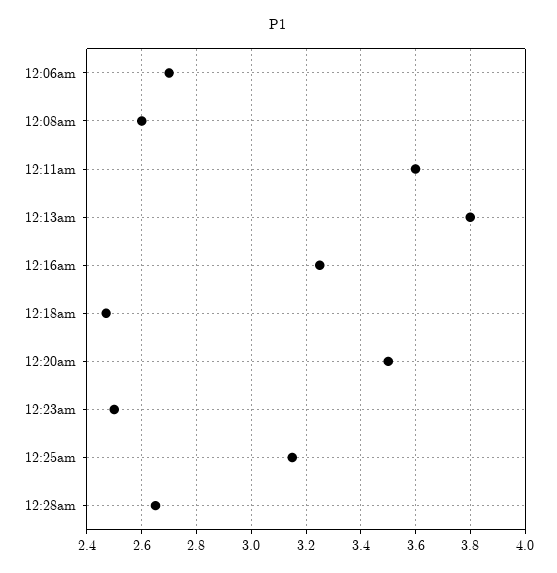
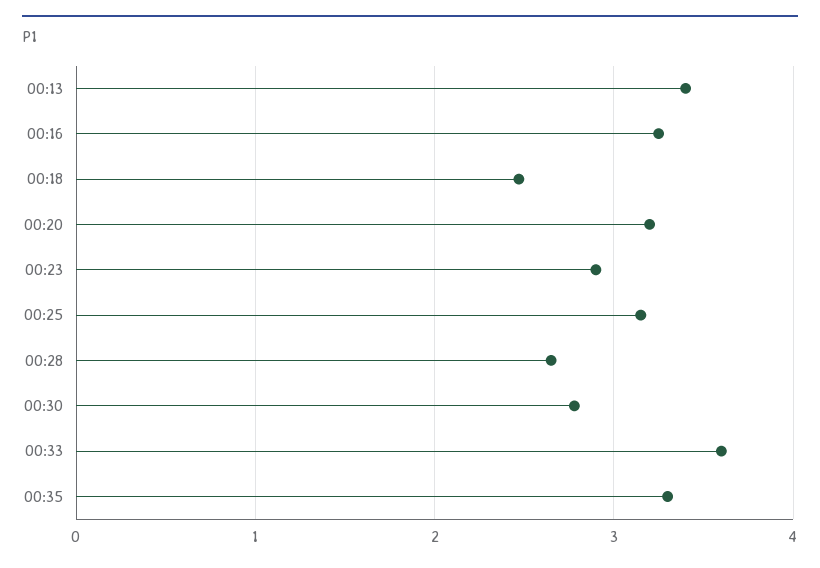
12:06am: 2.7 -> none
12:08am: 2.6 -> none
12:11am: 3.6 -> none
12:13am: 3.8 -> 3.4
12:20am: 3.5 -> 3.2
12:23am: 2.5 -> 2.9
00:30: none -> 2.8
00:33: none -> 3.6
00:35: none -> 3.3

